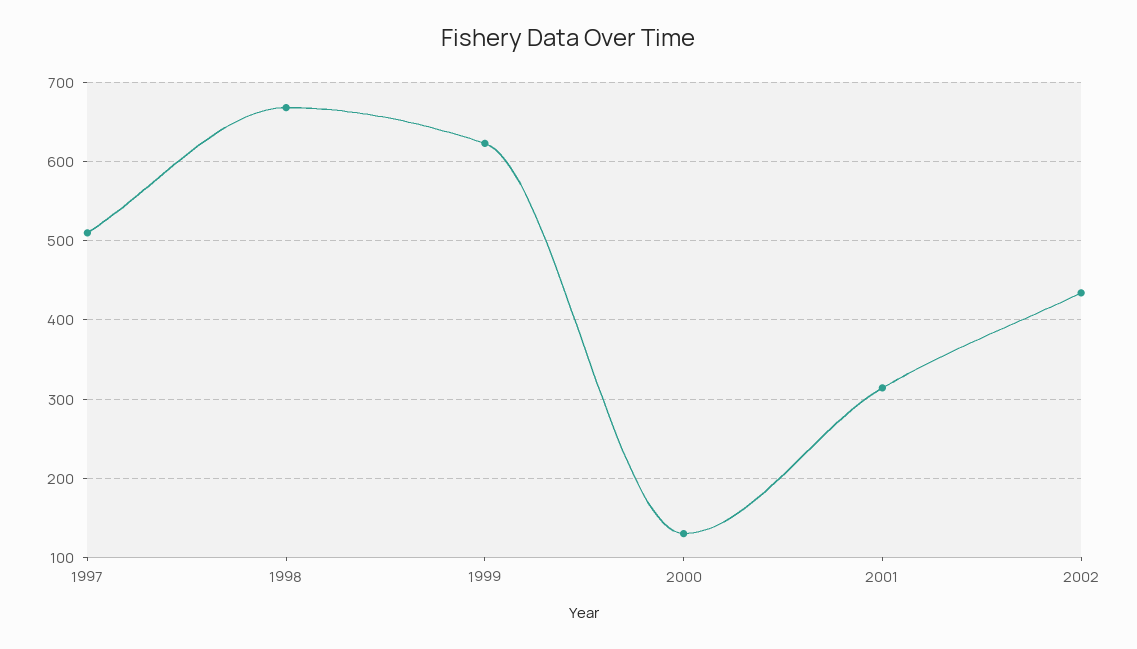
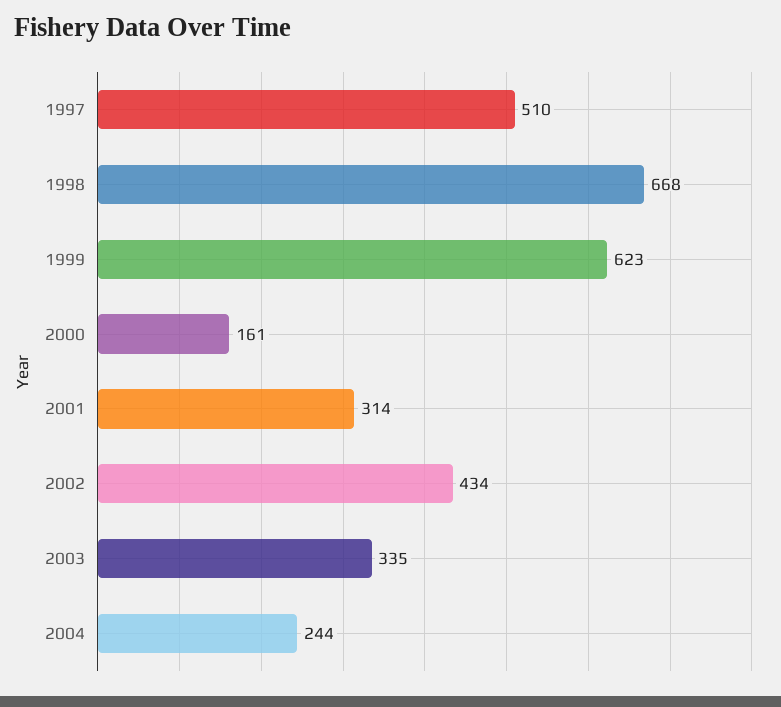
2000: 130 -> 161
2003: none -> 335
2004: none -> 244

